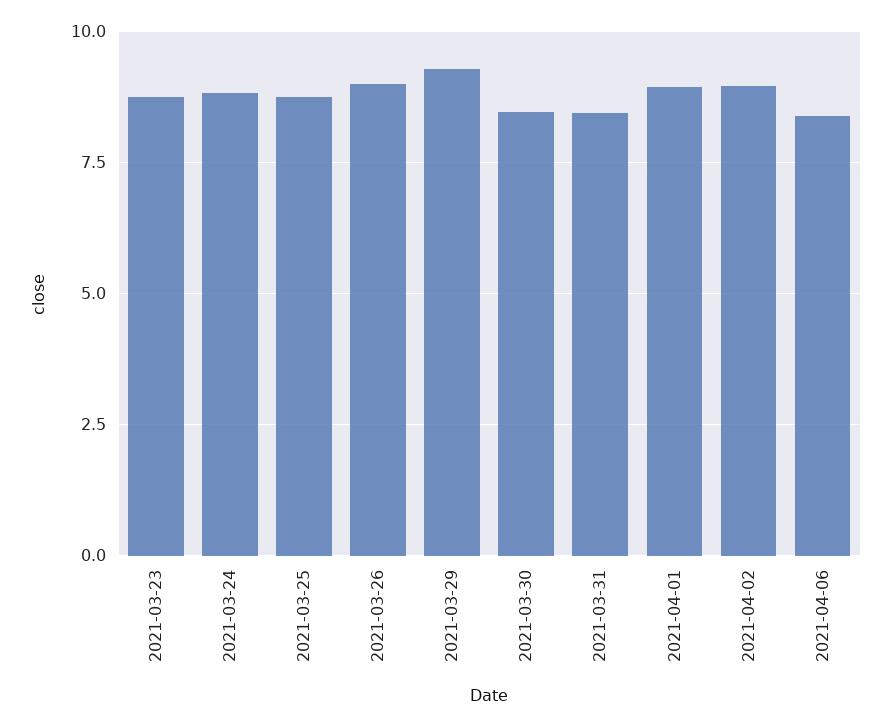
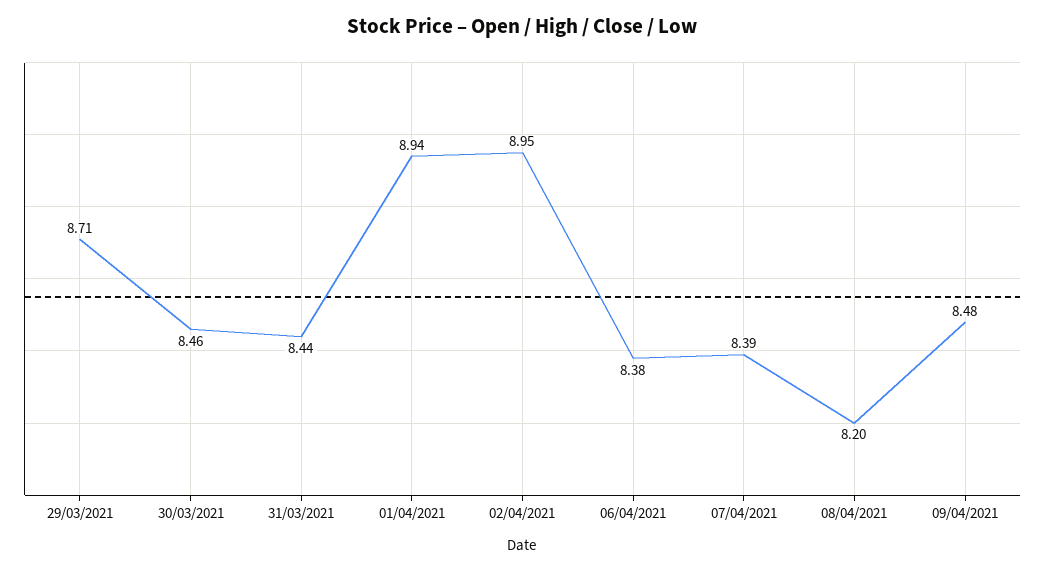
2021-03-23: 8.75 -> none
2021-03-24: 8.75 -> none
2021-03-25: 8.75 -> none
2021-03-26: 9 -> none
2021-03-29: 9.25 -> 8.71
07/04/2021: none -> 8.39
08/04/2021: none -> 8.2
09/04/2021: none -> 8.48

